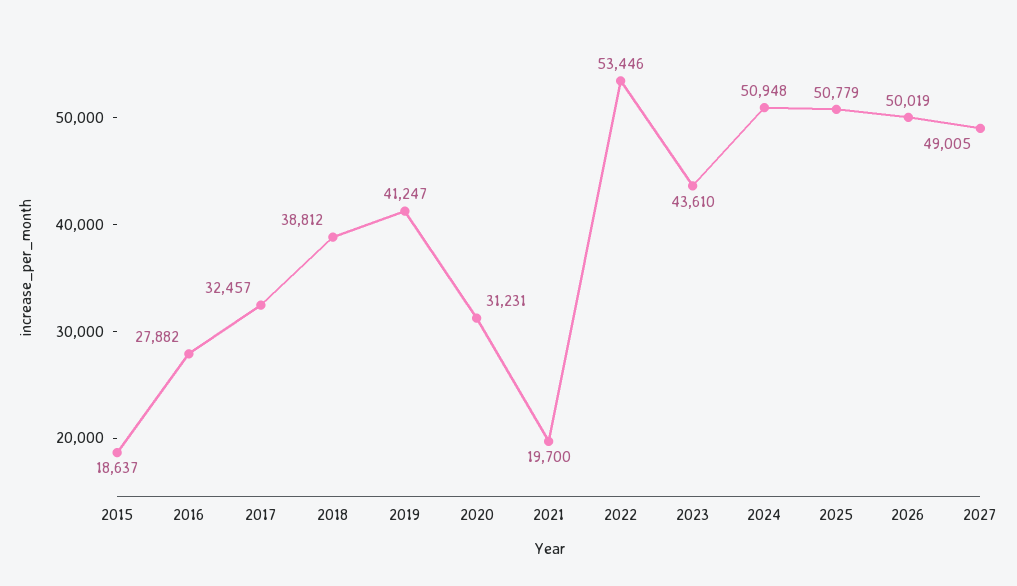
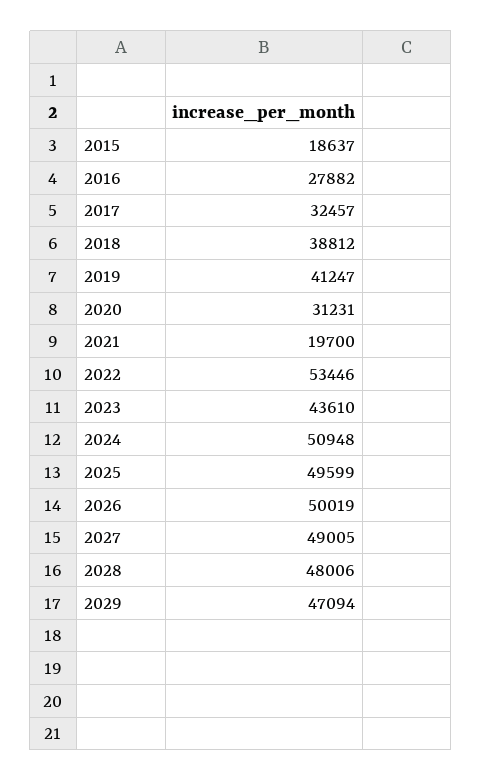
2025: 50779 -> 49599
2028: none -> 48006
2029: none -> 47094

